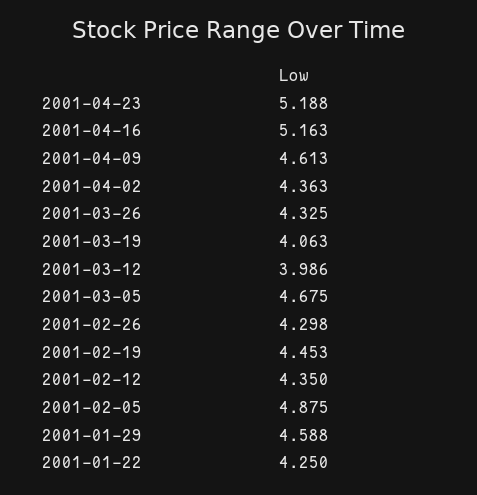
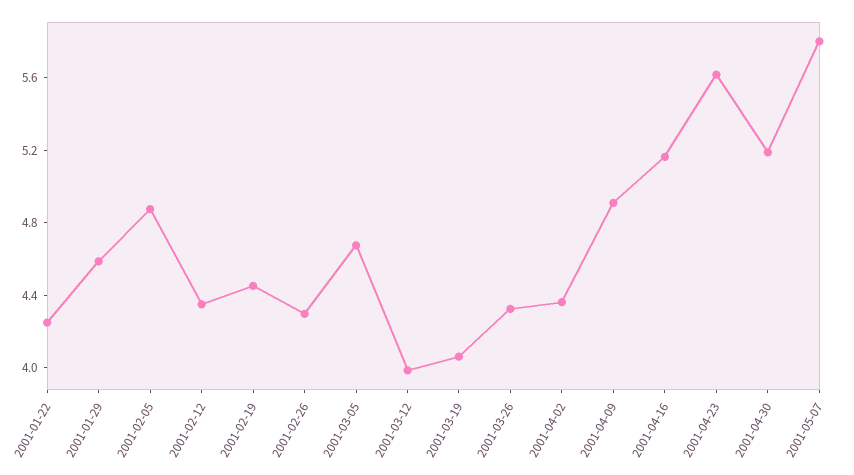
2001-04-23: 5.188 -> 5.6
2001-04-09: 4.613 -> 4.9
2001-04-30: none -> 5.2
2001-05-07: none -> 5.8

